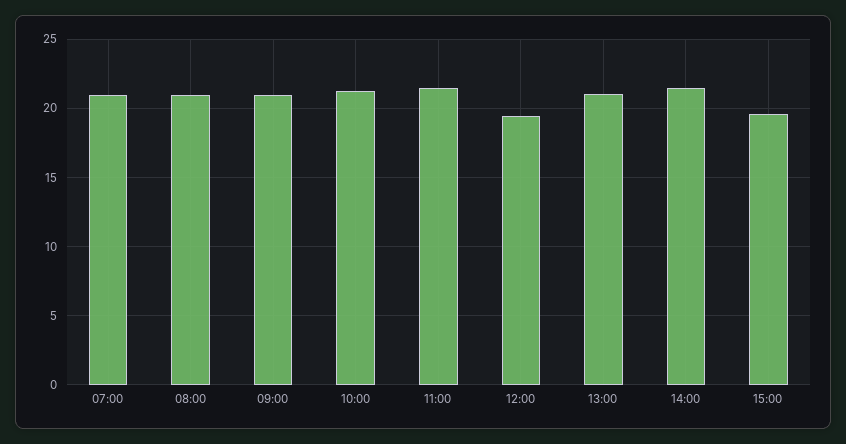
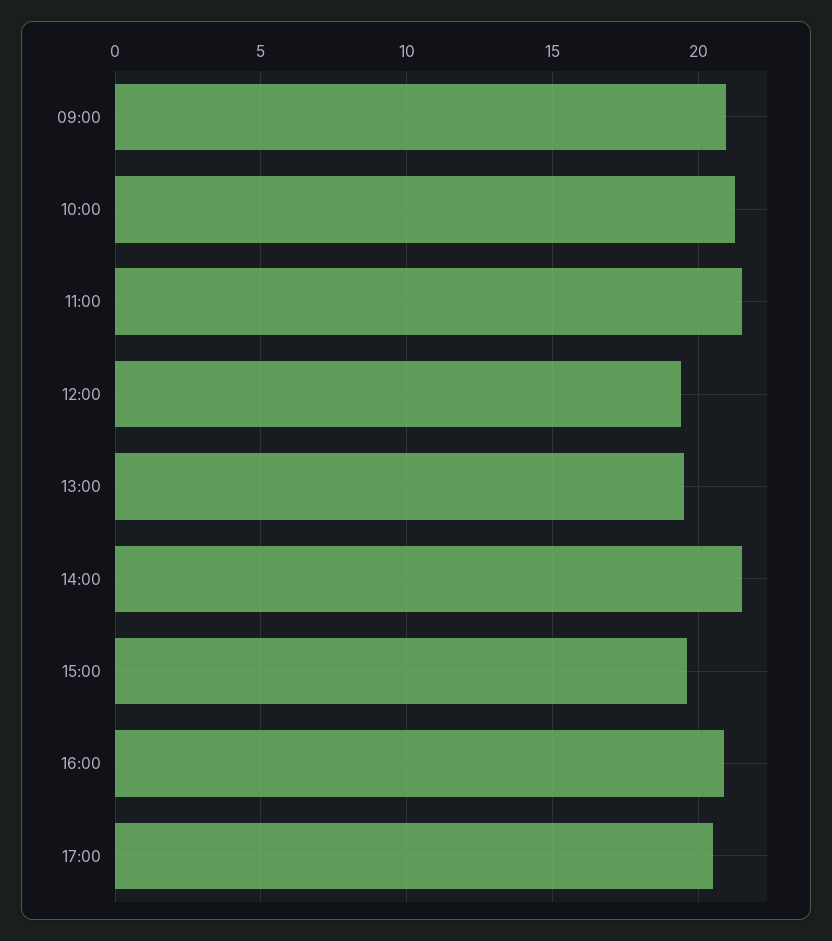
07:00: 21 -> none
08:00: 21 -> none
13:00: 21 -> 19.5
16:00: none -> 21
17:00: none -> 20.5

